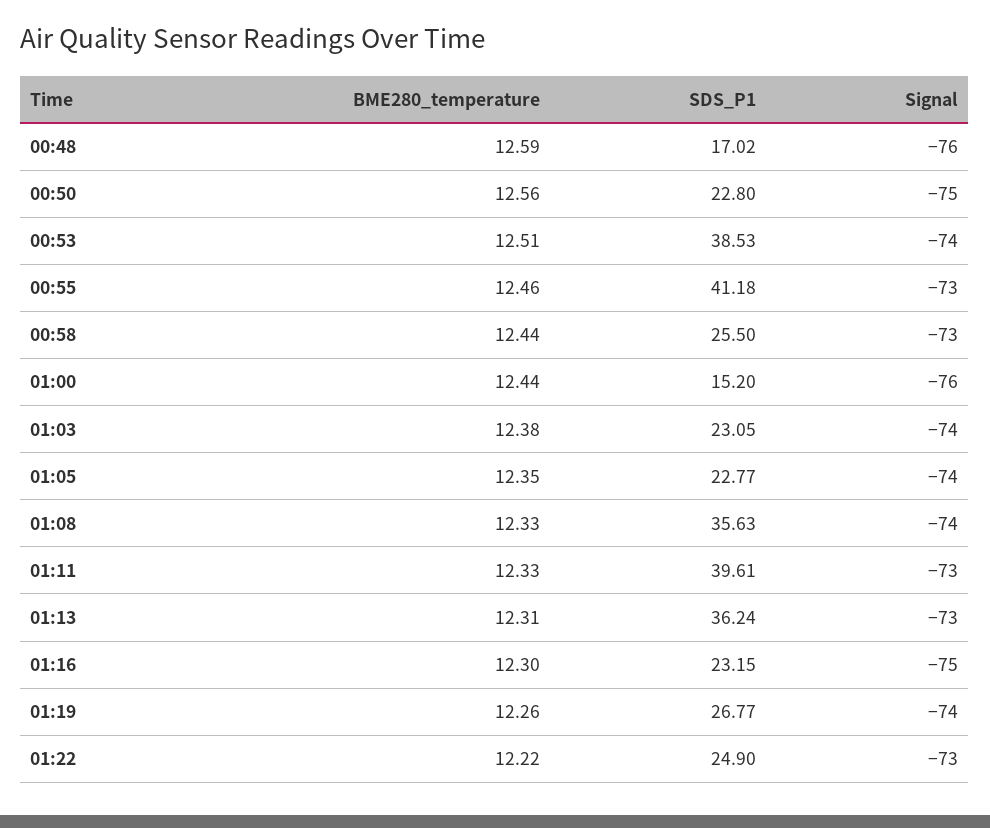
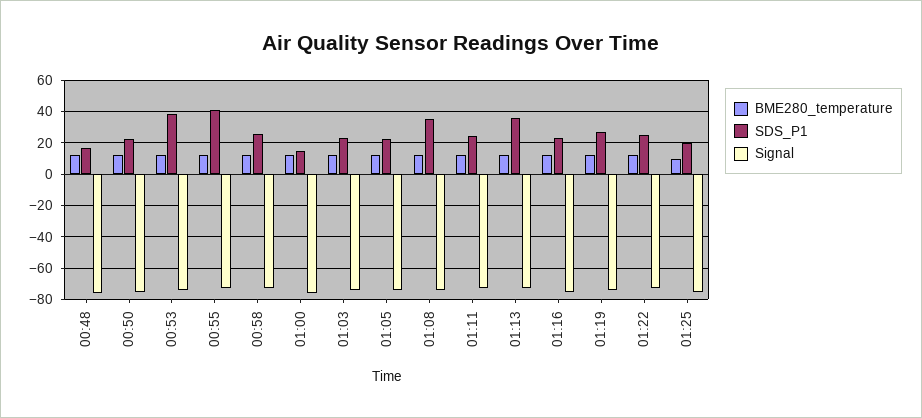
SDS_P1, 01:11: 39.61 -> 25
BME280_temperature, 01:25: none -> 10
SDS_P1, 01:25: none -> 20
Signal, 01:25: none -> -75

